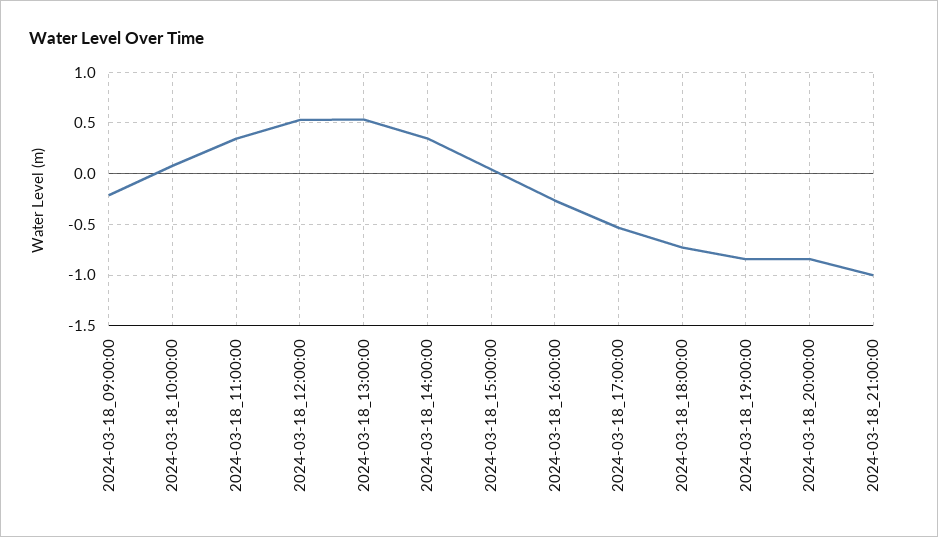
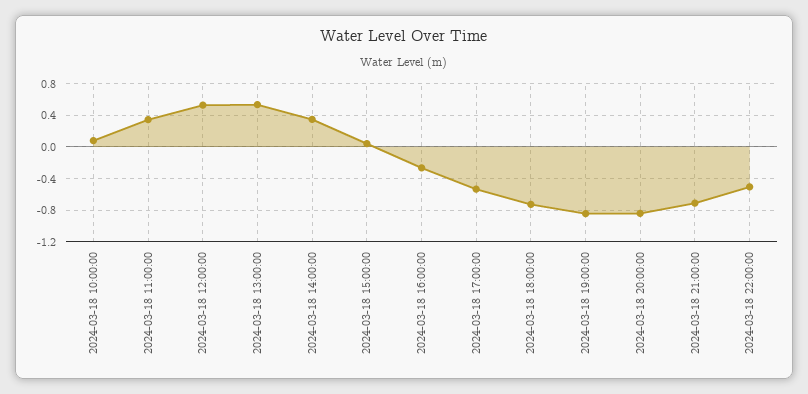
2024-03-18_09:00:00: -0.2 -> none
2024-03-18_21:00:00: -1 -> -0.7
2024-03-18 22:00:00: none -> -0.5

